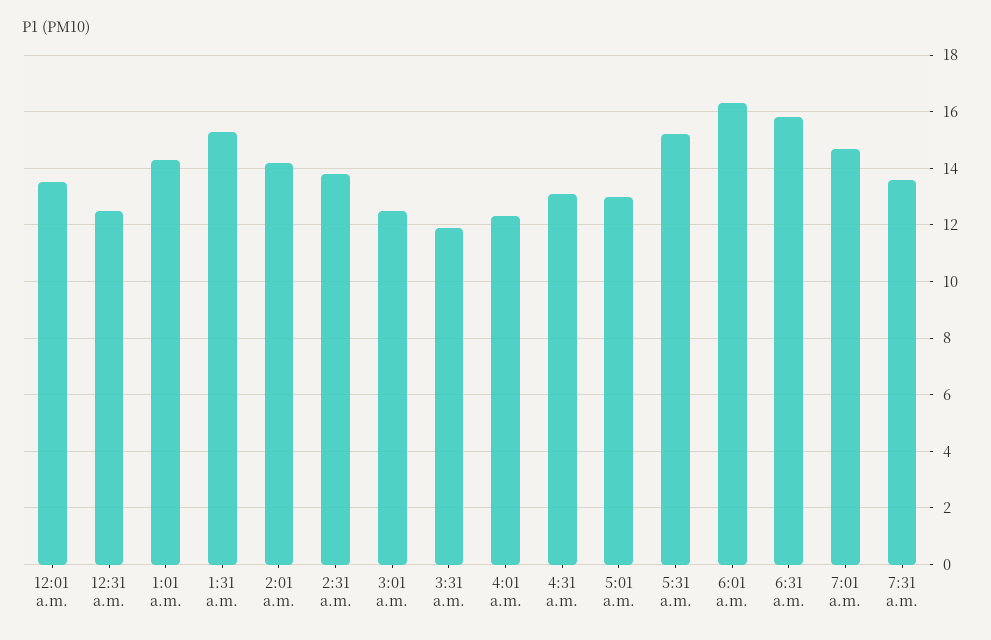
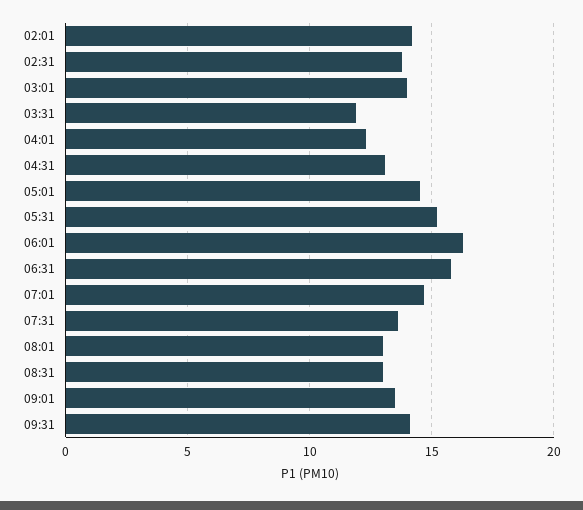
12:01 a.m.: 13.5 -> none
12:31 a.m.: 12.5 -> none
1:01 a.m.: 14.25 -> none
1:31 a.m.: 15.25 -> none
3:01 a.m.: 12.5 -> 14
5:01 a.m.: 13 -> 14.5
08:01: none -> 13
08:31: none -> 13
09:01: none -> 13.5
09:31: none -> 14

